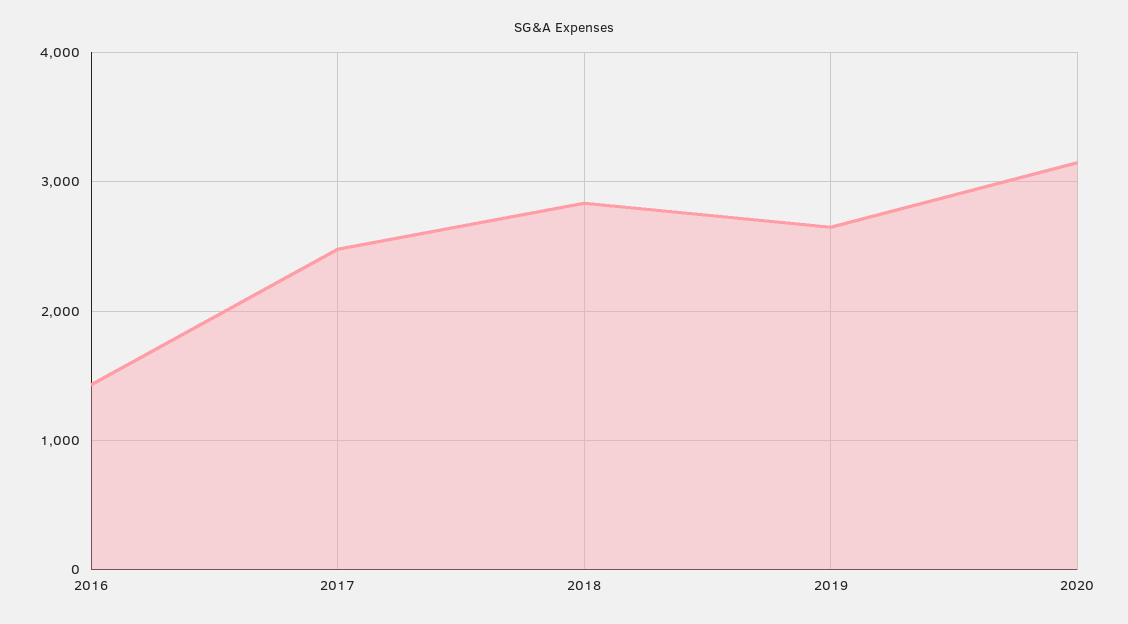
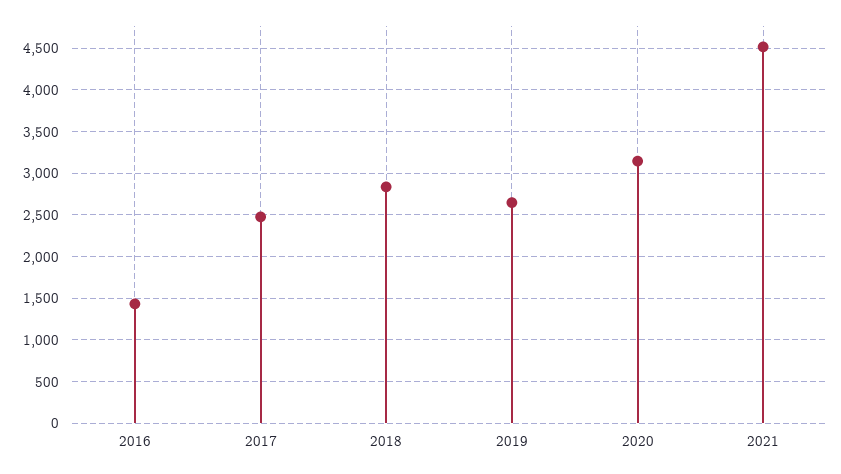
2021: none -> 4500

